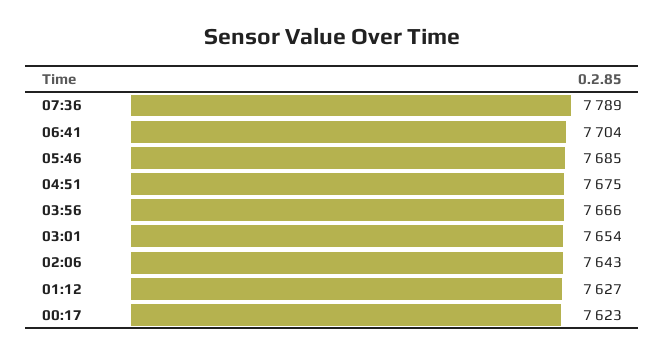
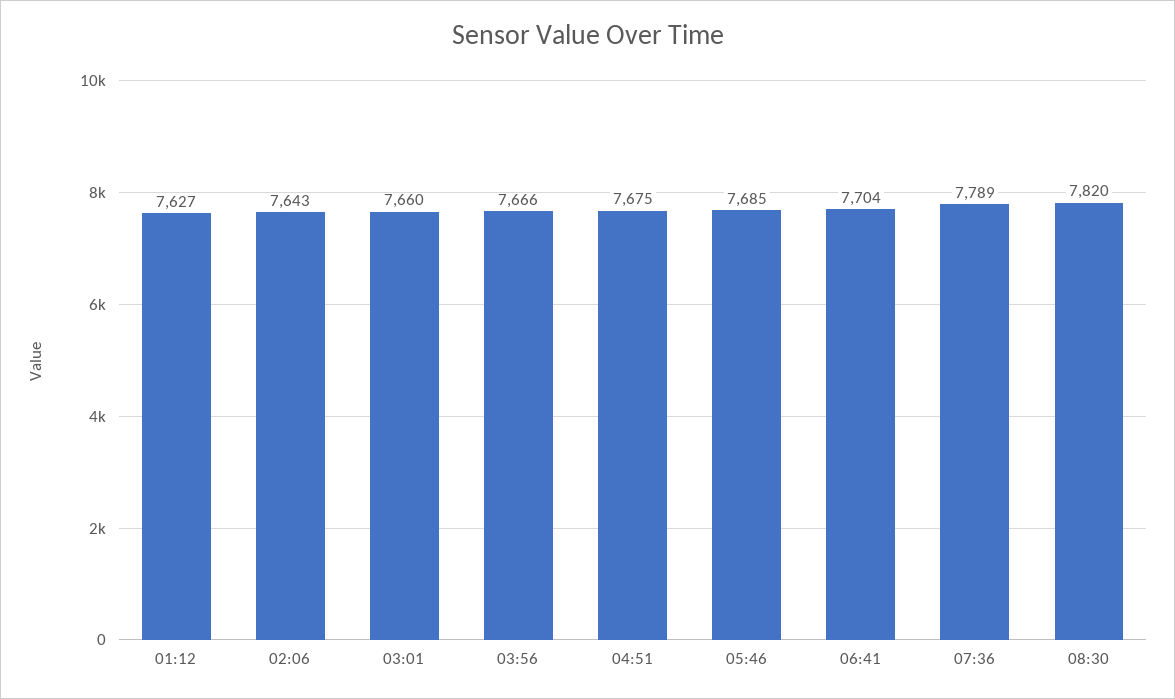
03:01: 7654 -> 7660
00:17: 7623 -> none
08:30: none -> 7820

